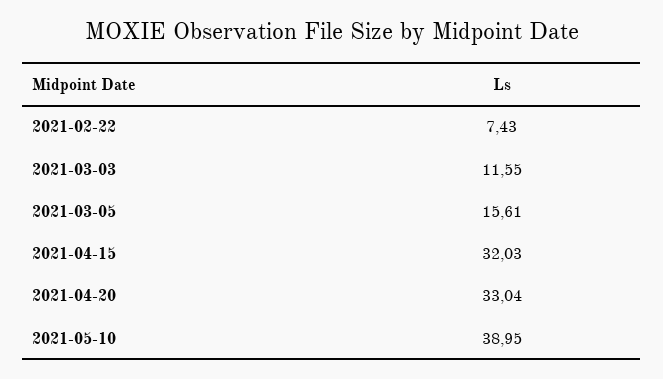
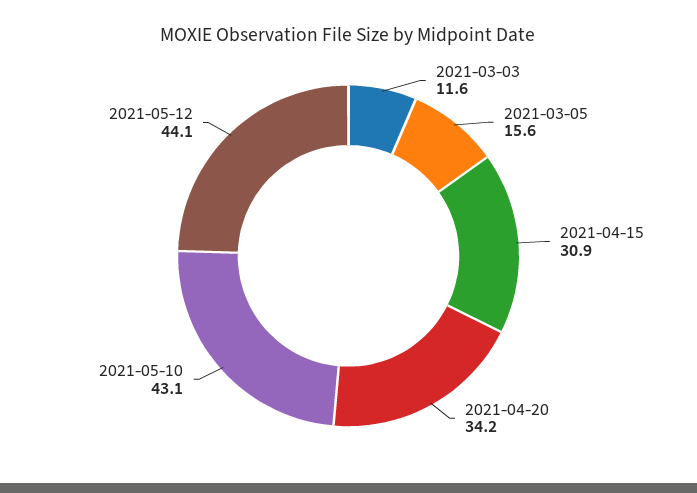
2021-02-22: 7.43 -> none
2021-04-15: 32.03 -> 30.9
2021-04-20: 33.04 -> 34.2
2021-05-10: 38.95 -> 43.1
2021-05-12: none -> 44.1

